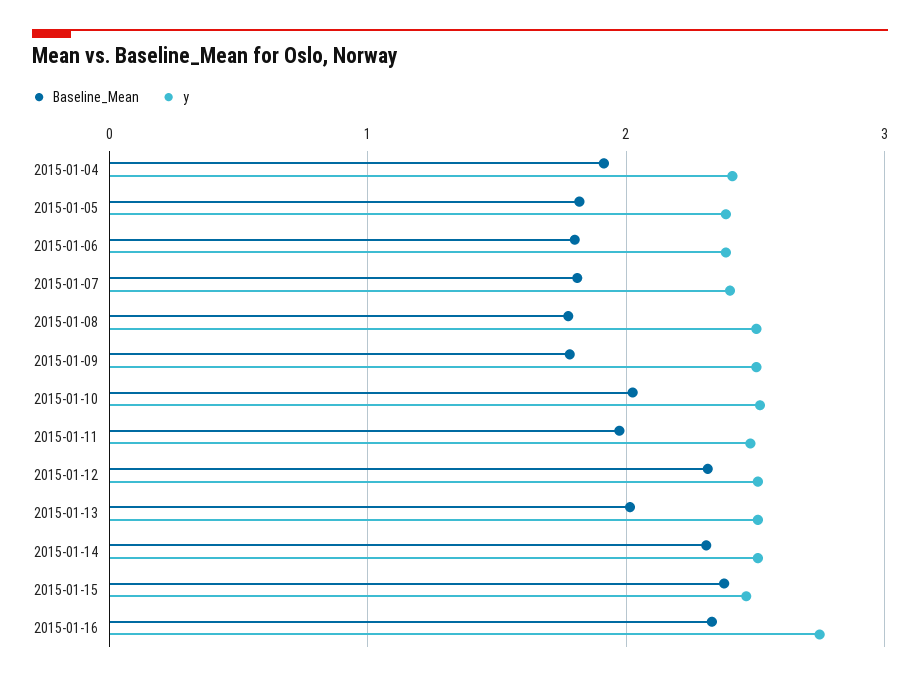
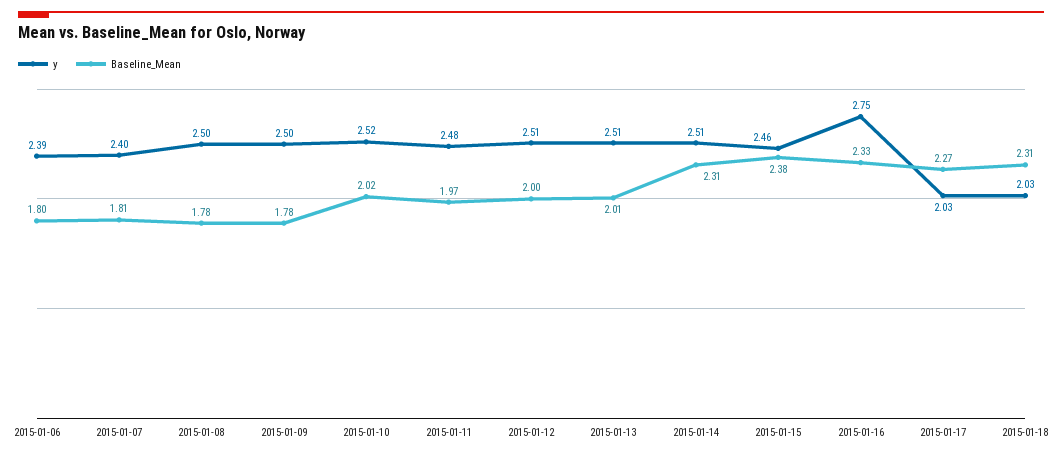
Baseline_Mean, 2015-01-04: 1.9 -> none
y, 2015-01-04: 2.4 -> none
Baseline_Mean, 2015-01-05: 1.8 -> none
y, 2015-01-05: 2.4 -> none
Baseline_Mean, 2015-01-12: 2.3 -> 2
y, 2015-01-17: none -> 2.03
Baseline_Mean, 2015-01-17: none -> 2.27
y, 2015-01-18: none -> 2.03
Baseline_Mean, 2015-01-18: none -> 2.31

